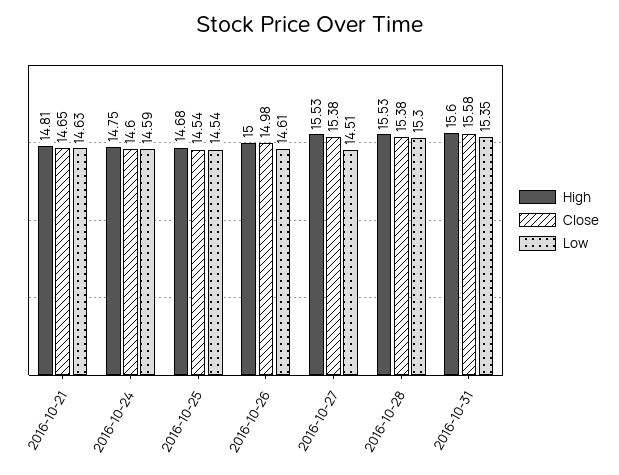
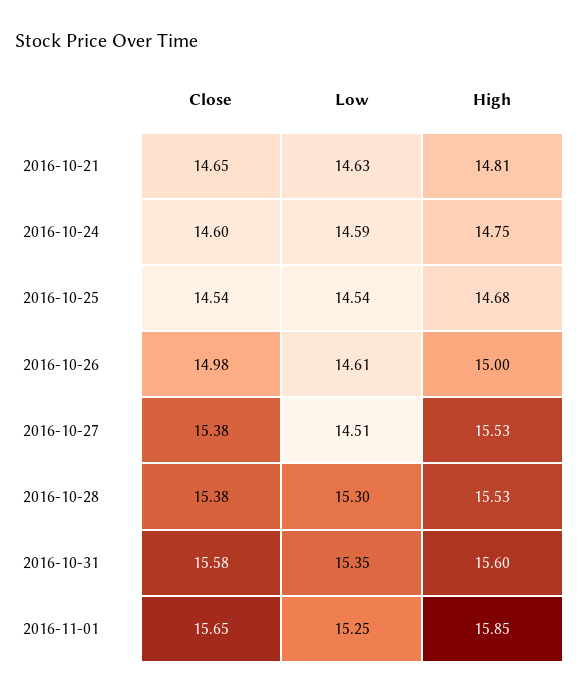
Close, 2016-11-01: none -> 15.65
Low, 2016-11-01: none -> 15.25
High, 2016-11-01: none -> 15.85

